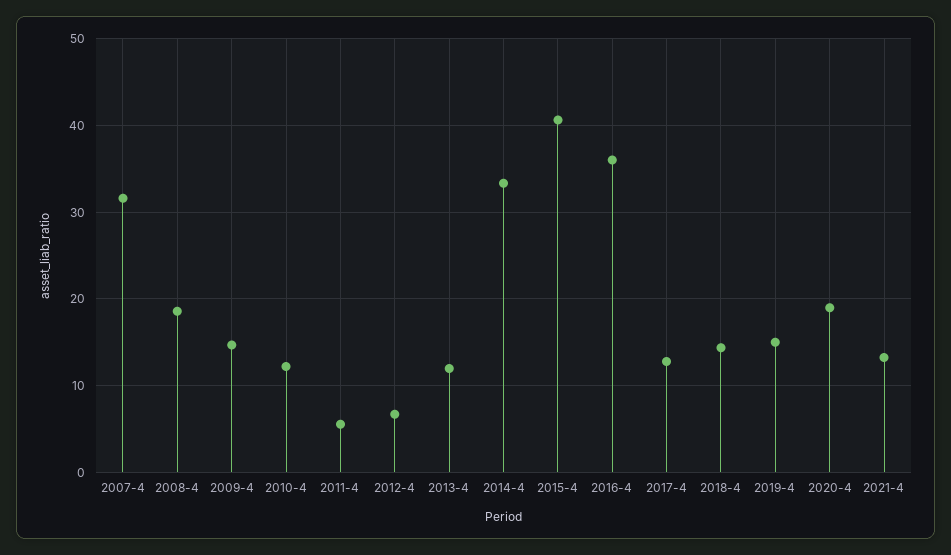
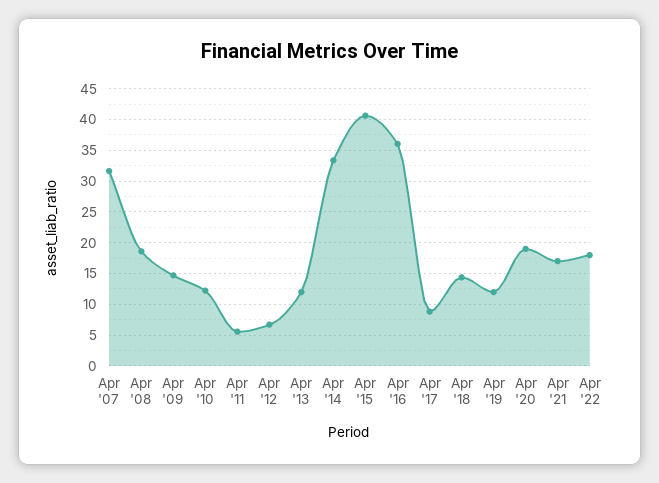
2017-4: 13 -> 9
2019-4: 15 -> 12
2021-4: 13 -> 17
Apr '22: none -> 18

